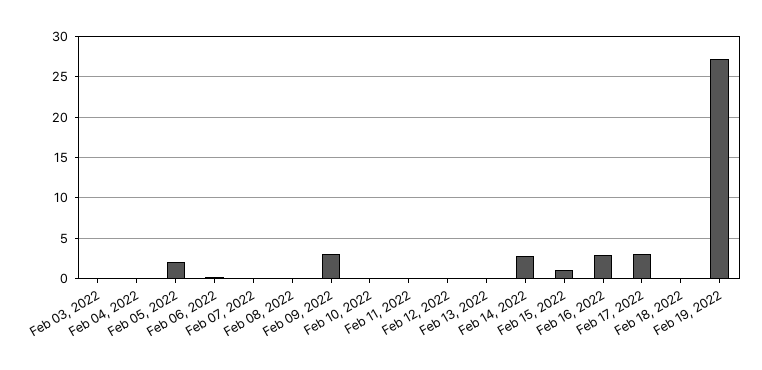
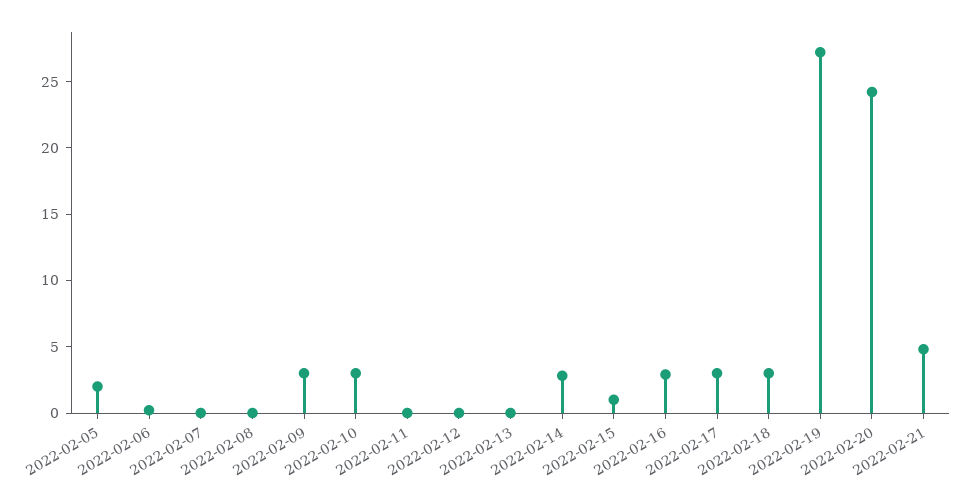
Feb 03, 2022: 0 -> none
Feb 04, 2022: 0 -> none
Feb 10, 2022: 0 -> 3
Feb 18, 2022: 0 -> 3
2022-02-20: none -> 24
2022-02-21: none -> 5

